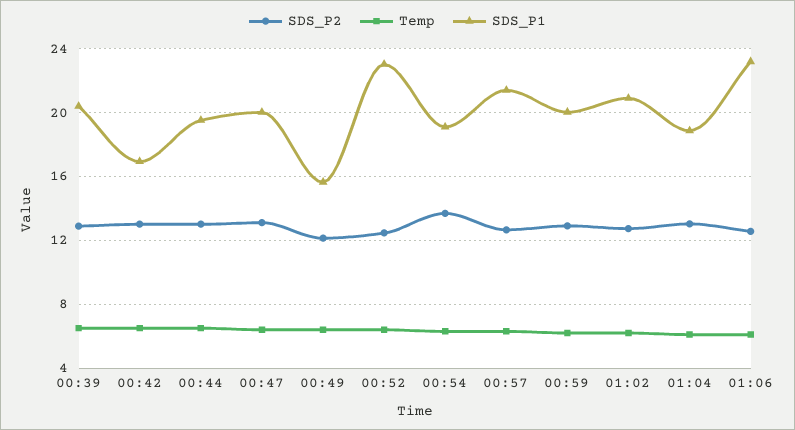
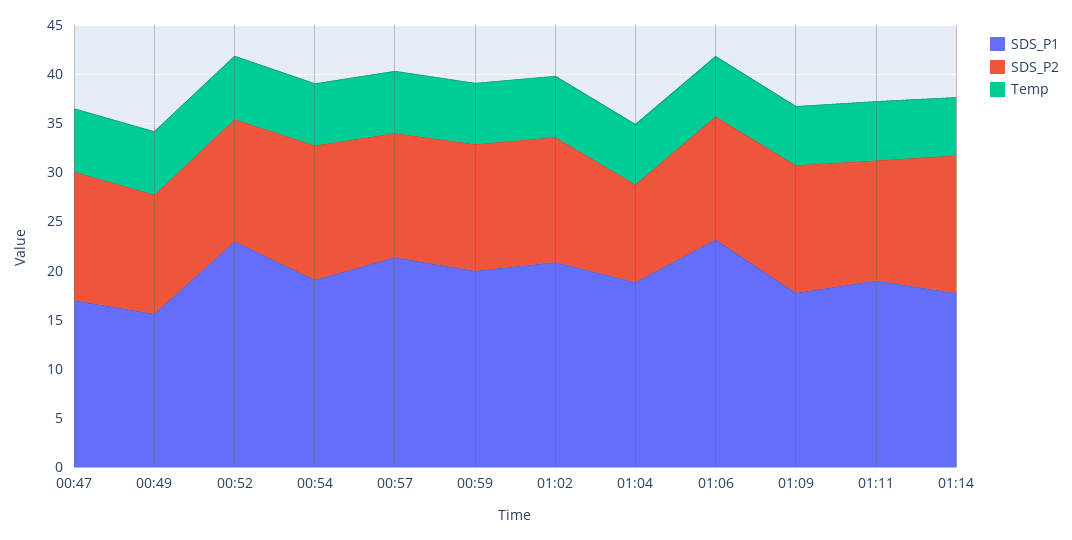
SDS_P2, 00:39: 13 -> none
Temp, 00:39: 6.5 -> none
SDS_P1, 00:39: 20.5 -> none
SDS_P2, 00:42: 13 -> none
Temp, 00:42: 6.5 -> none
SDS_P1, 00:42: 17 -> none
SDS_P2, 00:44: 13 -> none
Temp, 00:44: 6.5 -> none
SDS_P1, 00:44: 19.5 -> none
SDS_P1, 00:47: 20 -> 17
SDS_P2, 01:04: 13 -> 10
SDS_P1, 01:09: none -> 18
SDS_P2, 01:09: none -> 13
Temp, 01:09: none -> 6
SDS_P1, 01:11: none -> 19
SDS_P2, 01:11: none -> 12
Temp, 01:11: none -> 6
SDS_P1, 01:14: none -> 18
SDS_P2, 01:14: none -> 14
Temp, 01:14: none -> 6

